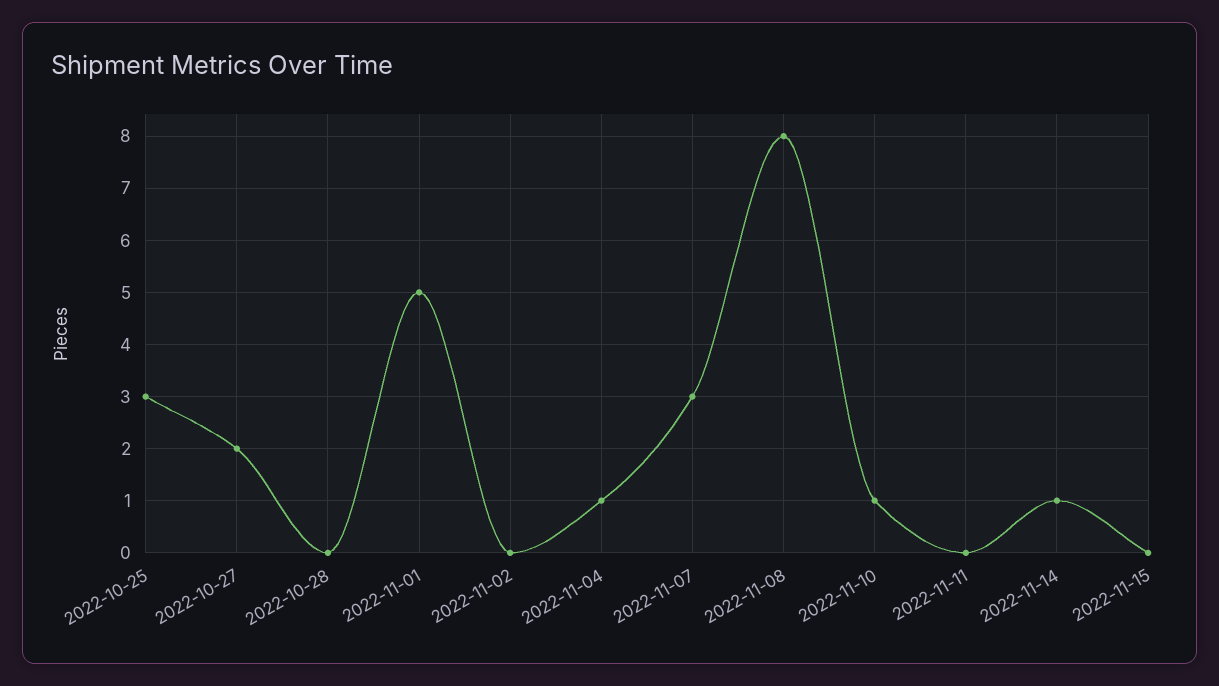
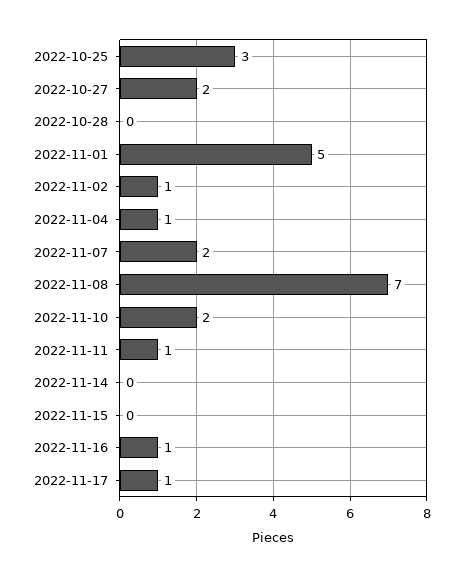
2022-11-02: 0 -> 1
2022-11-07: 3 -> 2
2022-11-08: 8 -> 7
2022-11-10: 1 -> 2
2022-11-11: 0 -> 1
2022-11-14: 1 -> 0
2022-11-16: none -> 1
2022-11-17: none -> 1

